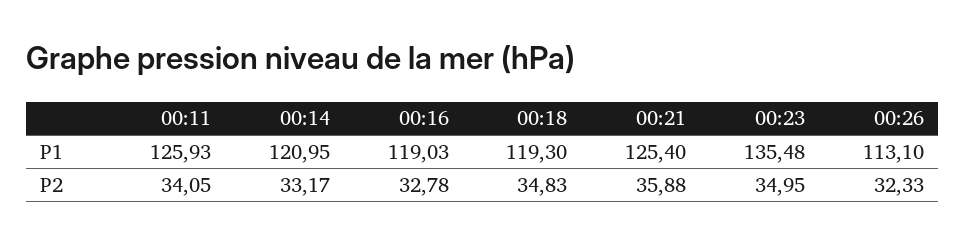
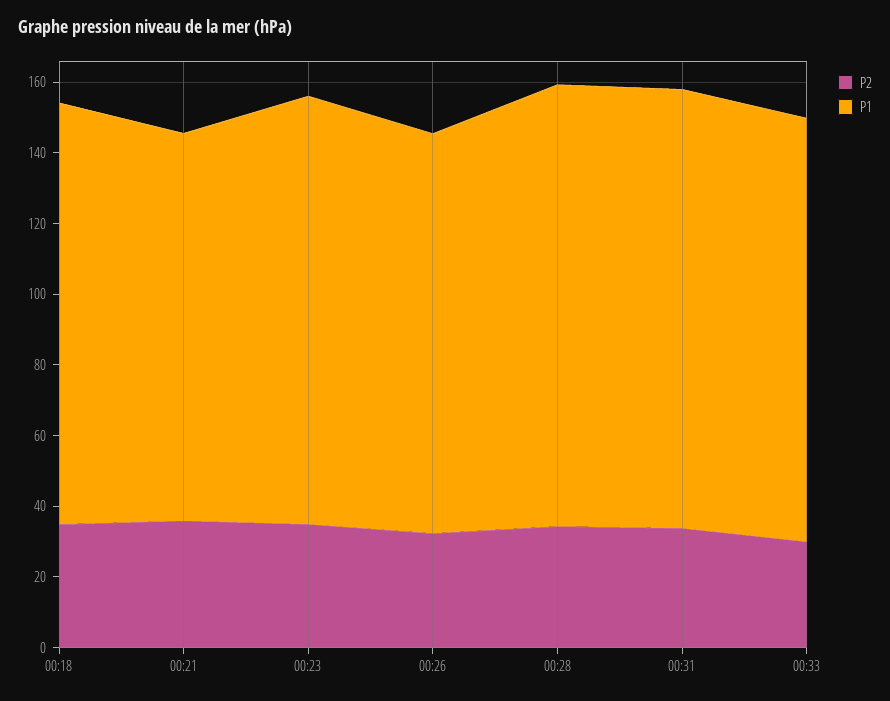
P1, 00:11: 125.93 -> none
P1, 00:14: 120.95 -> none
P1, 00:16: 119.03 -> none
P1, 00:21: 125.4 -> 110
P1, 00:23: 135.48 -> 120
P2, 00:11: 34.05 -> none
P2, 00:14: 33.17 -> none
P2, 00:16: 32.78 -> none
P2, 00:28: none -> 35
P1, 00:28: none -> 125
P2, 00:31: none -> 35
P1, 00:31: none -> 125
P2, 00:33: none -> 30
P1, 00:33: none -> 120

